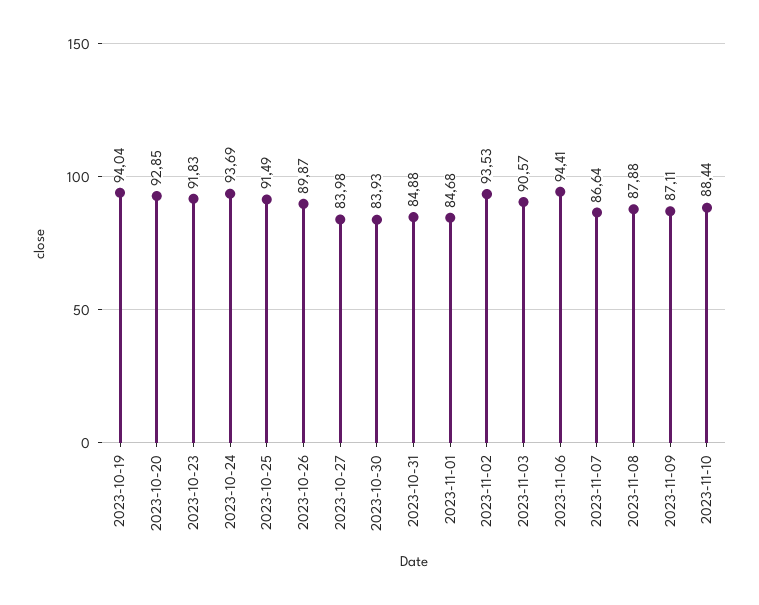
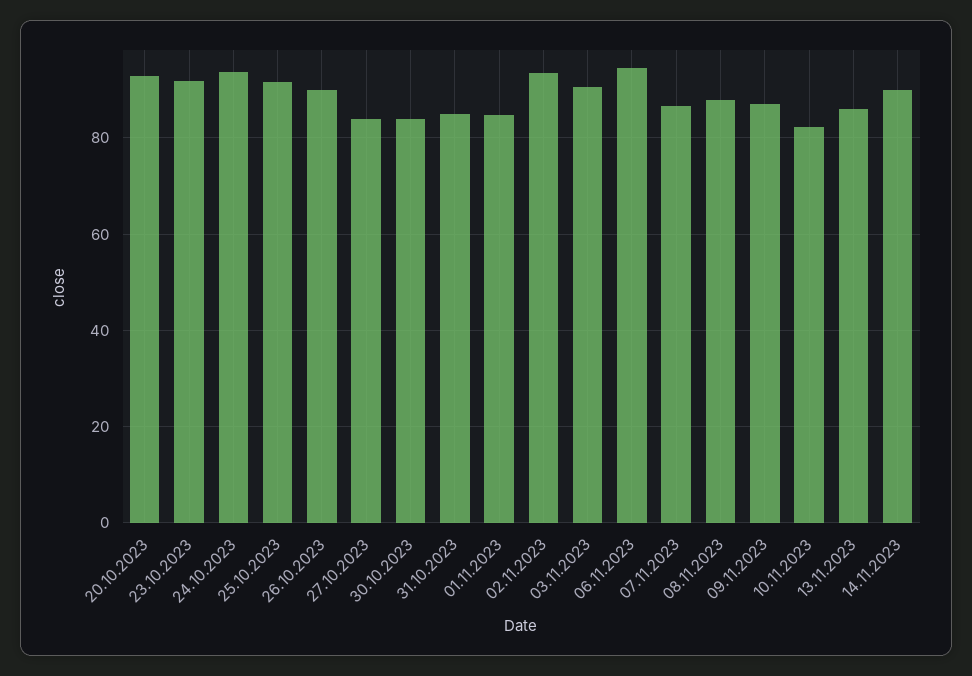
2023-10-19: 94.04 -> none
2023-11-10: 88.44 -> 82
13.11.2023: none -> 86
14.11.2023: none -> 90

